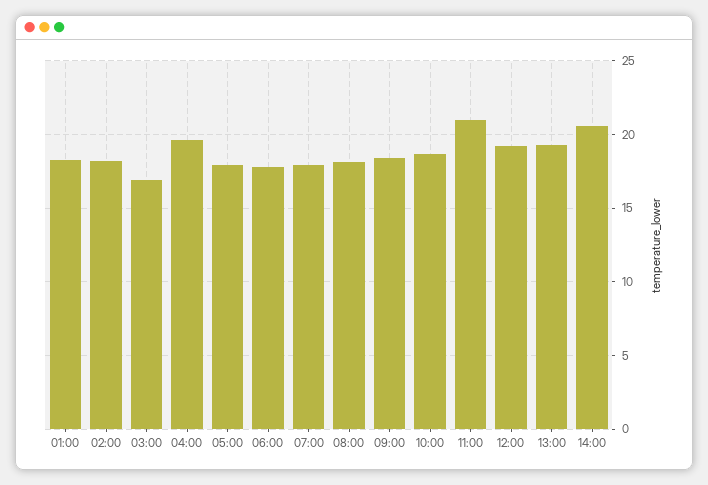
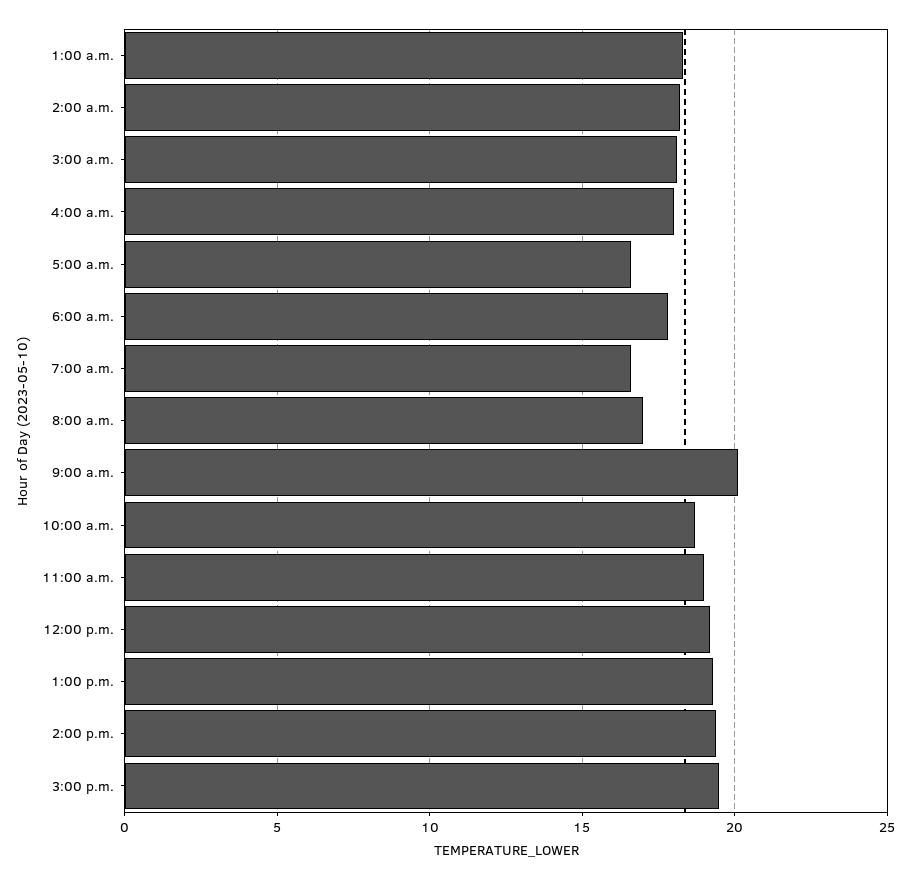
03:00: 17 -> 18
04:00: 19.5 -> 18
05:00: 18 -> 16.5
07:00: 18 -> 16.5
08:00: 18 -> 17
09:00: 18.5 -> 20
11:00: 21 -> 19
14:00: 20.5 -> 19.5
3:00 p.m.: none -> 19.5

